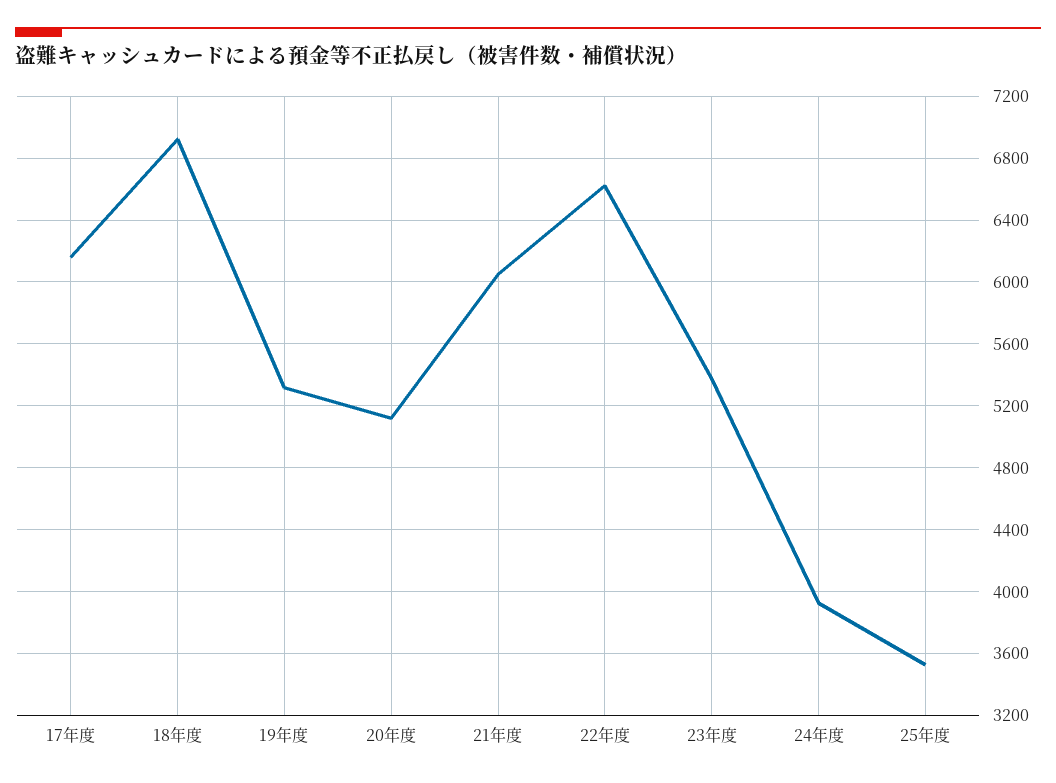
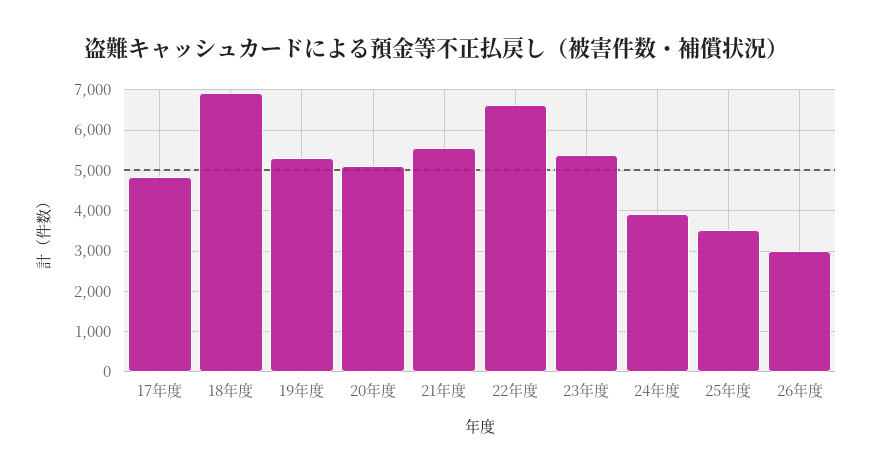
17年度: 6150 -> 4800
21年度: 6050 -> 5600
26年度: none -> 3000

